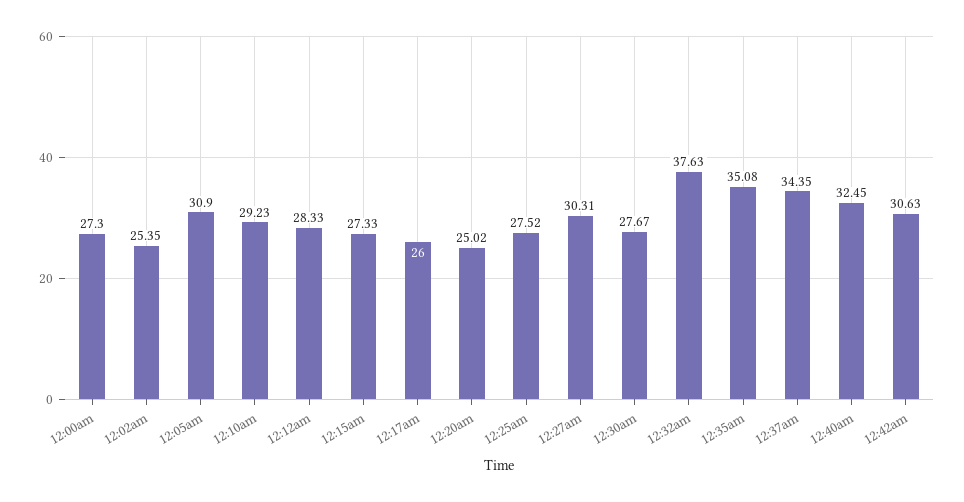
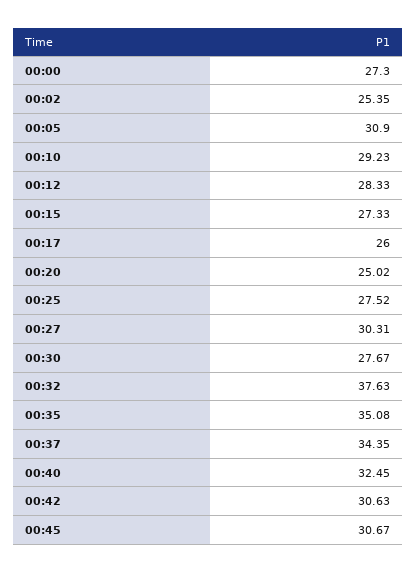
00:45: none -> 30.67

